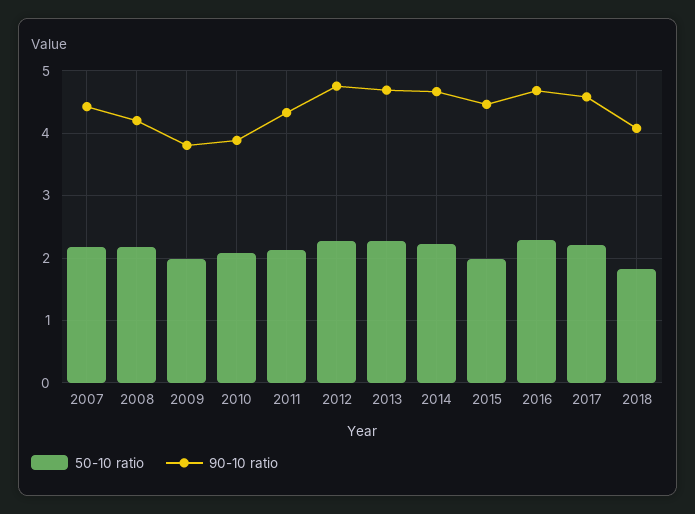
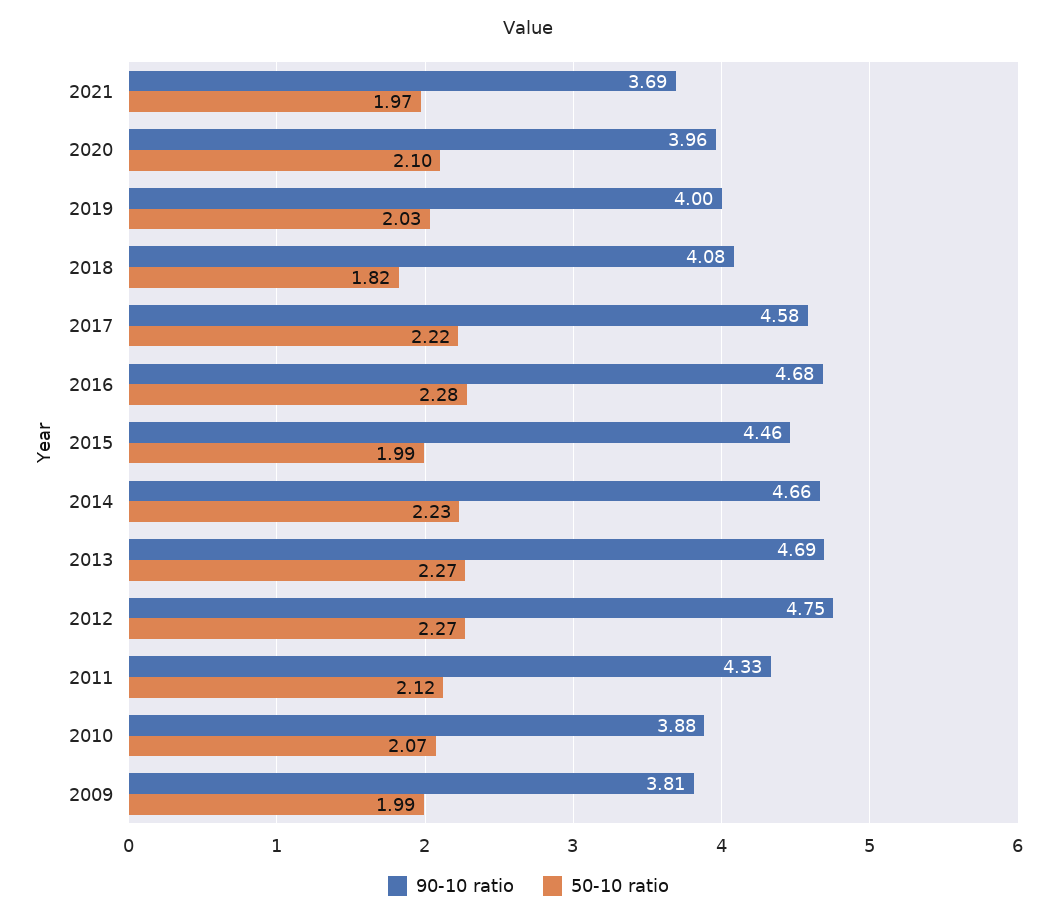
50-10 ratio, 2007: 2.2 -> none
90-10 ratio, 2007: 4.4 -> none
50-10 ratio, 2008: 2.2 -> none
90-10 ratio, 2008: 4.2 -> none
90-10 ratio, 2021: none -> 3.69
50-10 ratio, 2021: none -> 1.97
90-10 ratio, 2020: none -> 3.96
50-10 ratio, 2020: none -> 2.1
90-10 ratio, 2019: none -> 4
50-10 ratio, 2019: none -> 2.03

